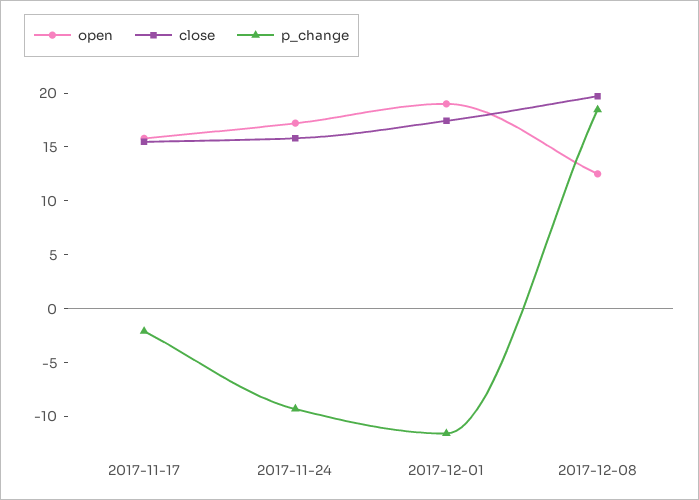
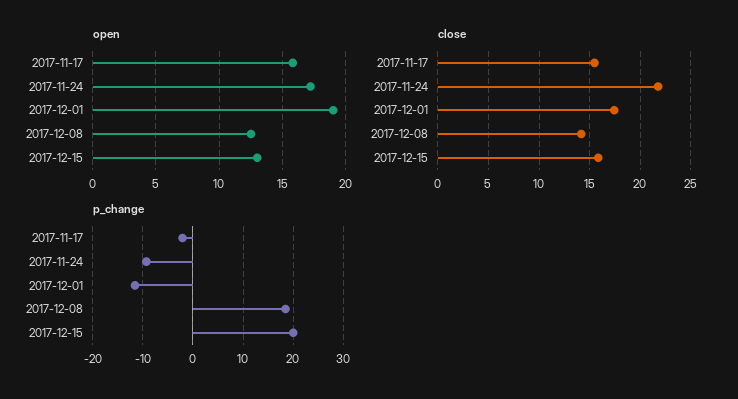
close, 2017-11-24: 16 -> 22
close, 2017-12-08: 20 -> 14
open, 2017-12-15: none -> 13
close, 2017-12-15: none -> 16
p_change, 2017-12-15: none -> 20

